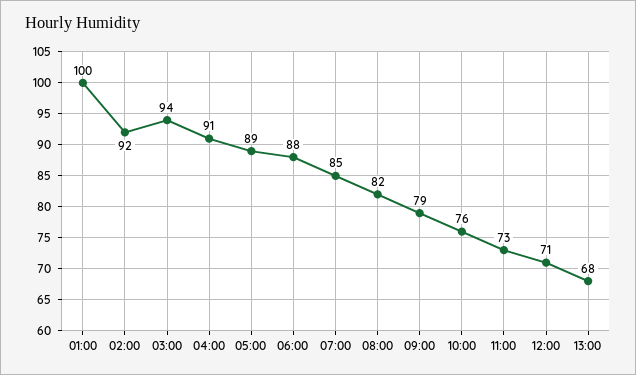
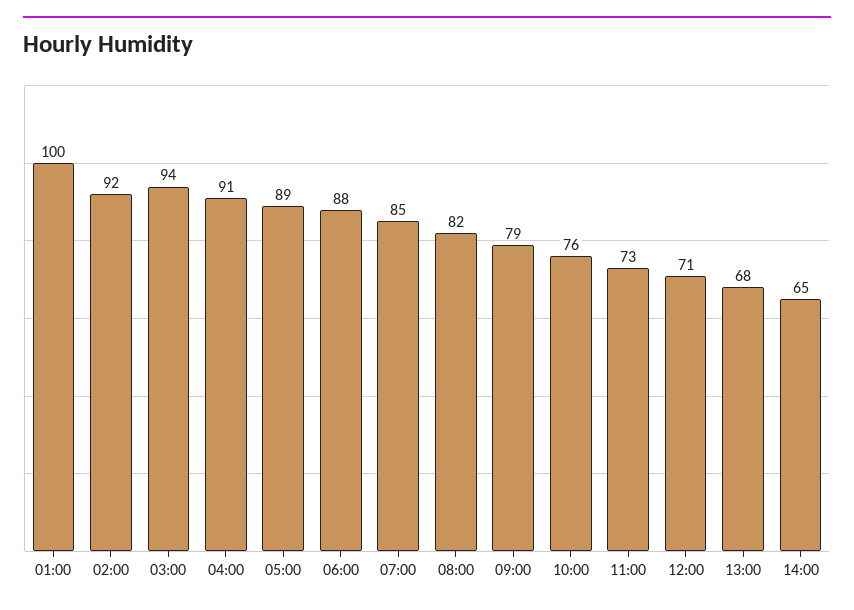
14:00: none -> 65

